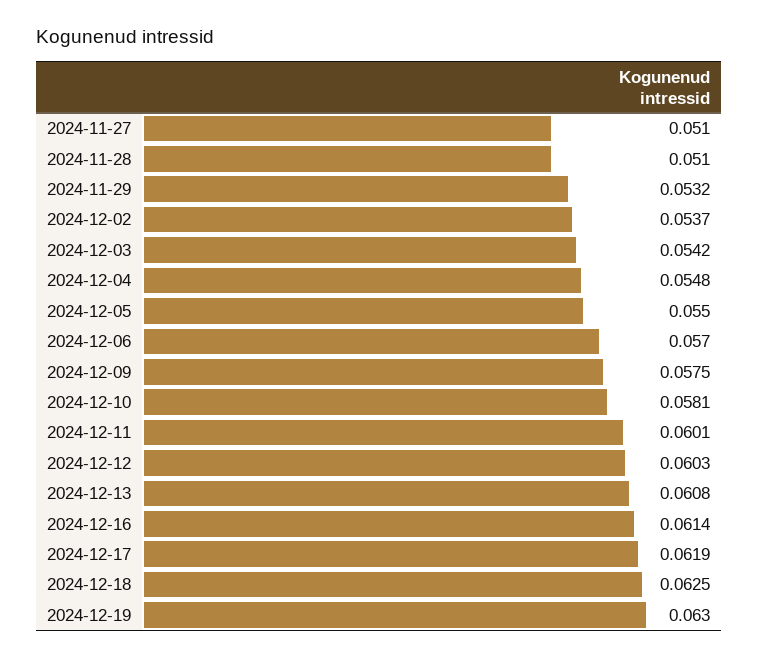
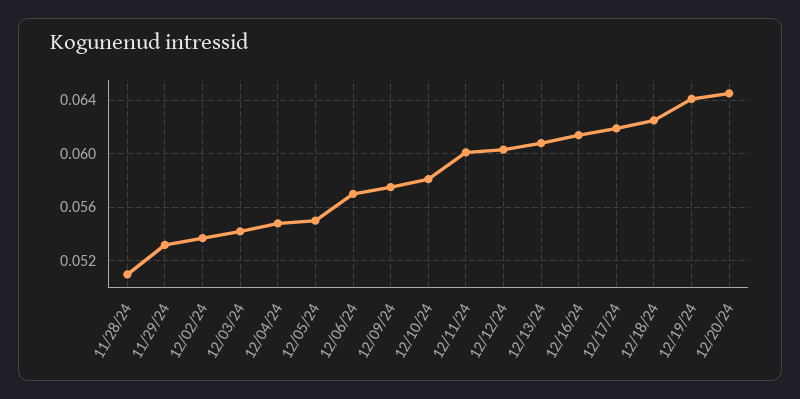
2024-11-27: 0.051 -> none
2024-12-19: 0.063 -> 0.064
12/20/24: none -> 0.0645

